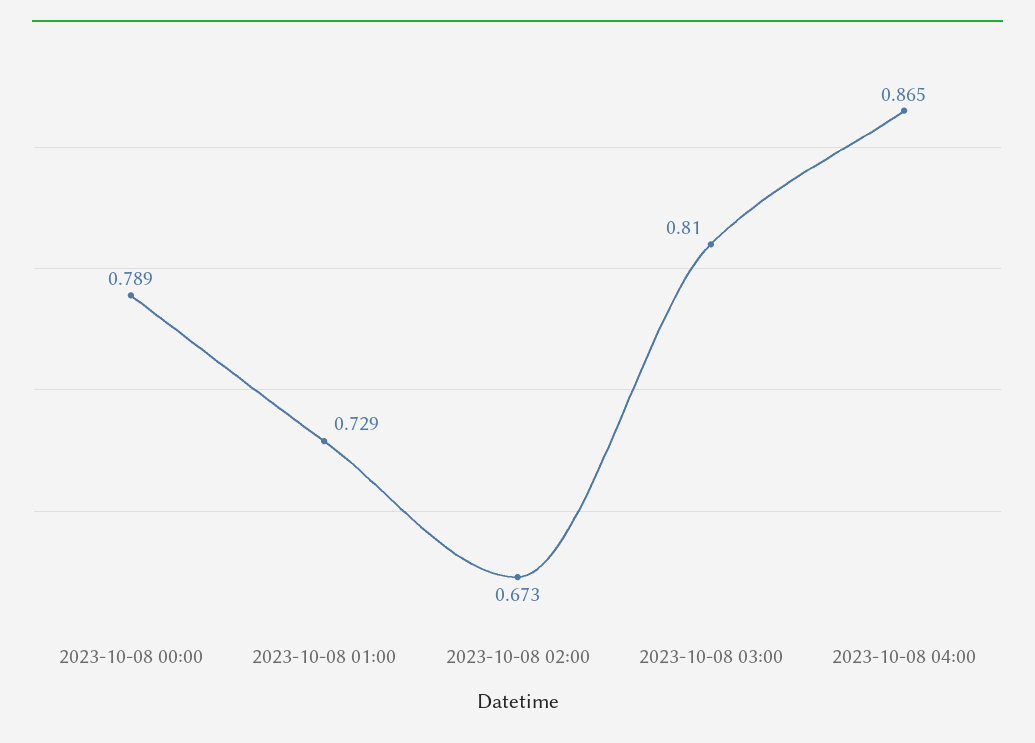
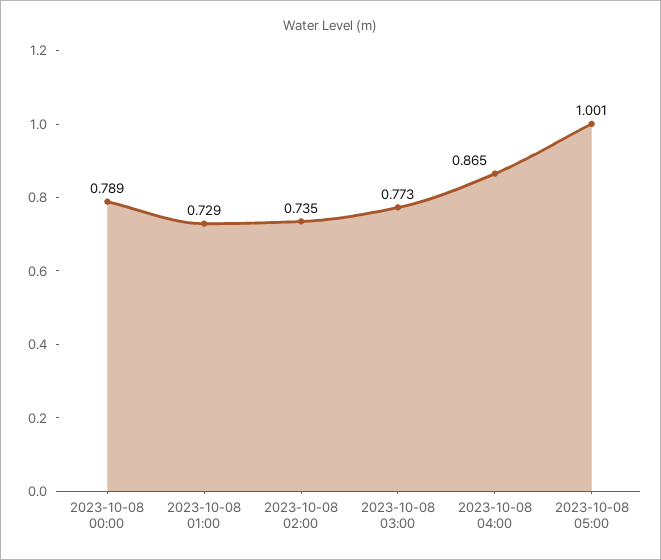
2023-10-08 02:00: 0.673 -> 0.735
2023-10-08 03:00: 0.81 -> 0.773
2023-10-08 05:00: none -> 1.001

